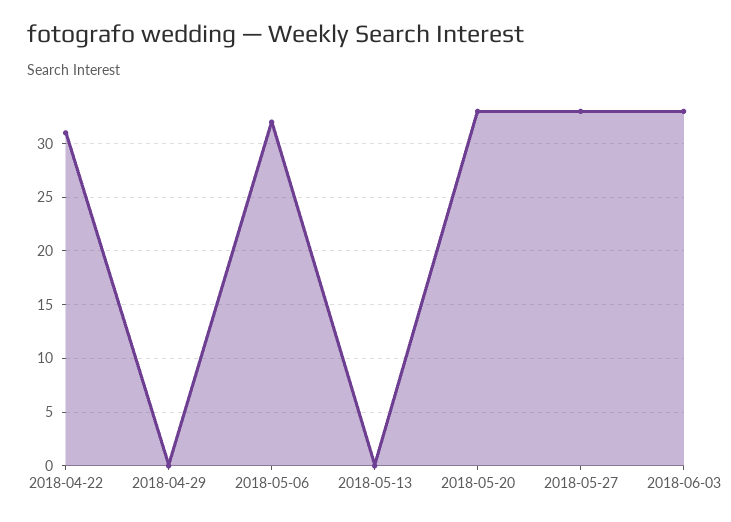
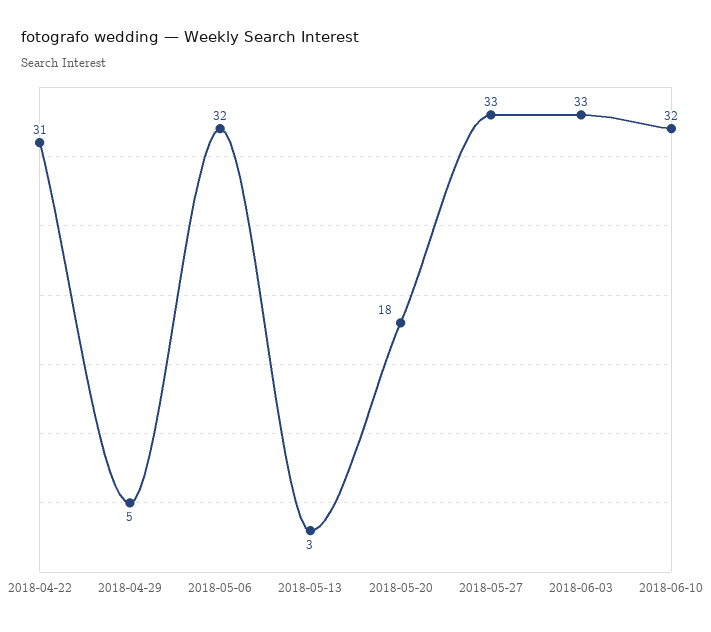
2018-04-29: 0 -> 5
2018-05-13: 0 -> 3
2018-05-20: 33 -> 18
2018-06-10: none -> 32

